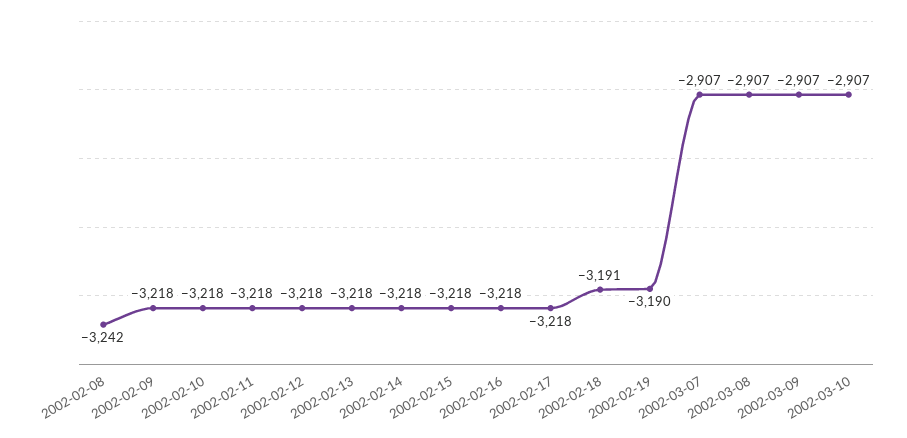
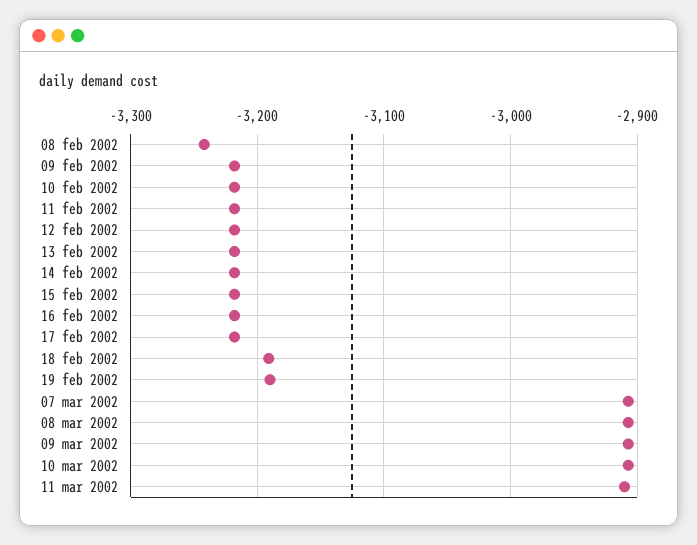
11 mar 2002: none -> -2910

